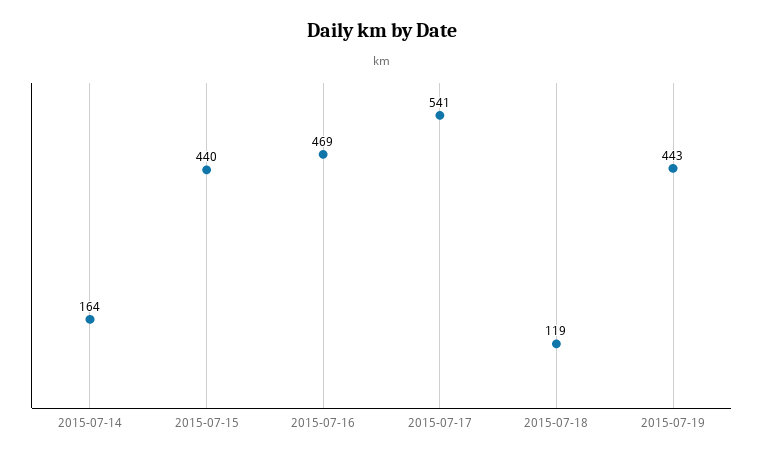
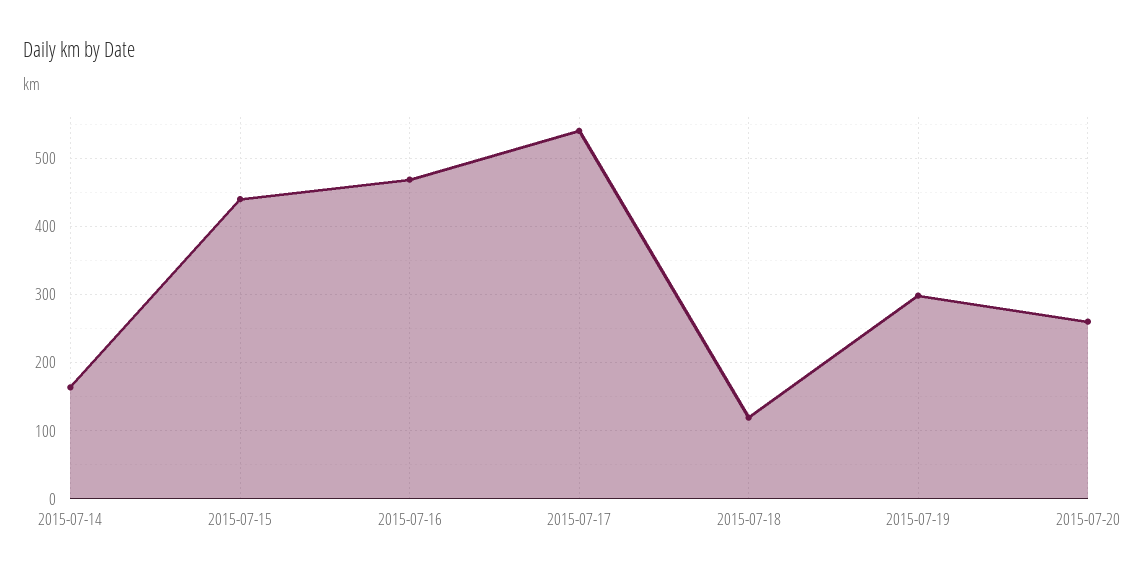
2015-07-19: 443 -> 300
2015-07-20: none -> 260

